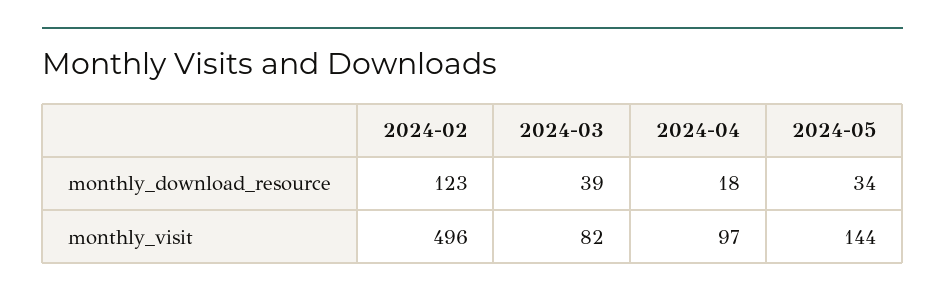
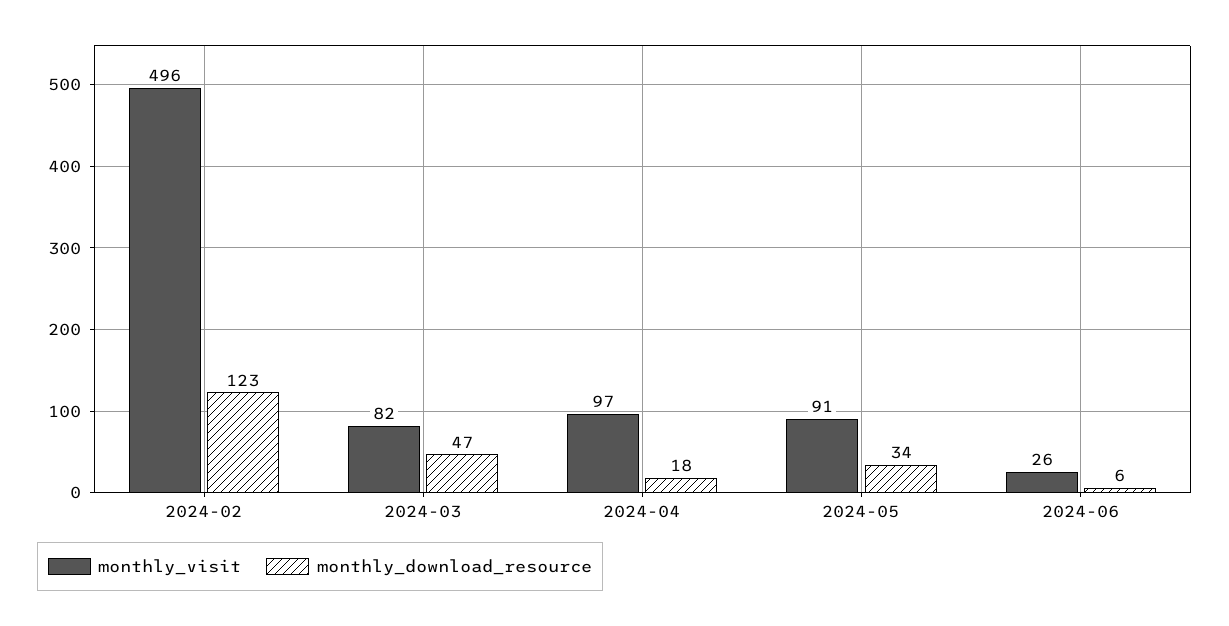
monthly_download_resource, 2024-03: 39 -> 47
monthly_visit, 2024-05: 144 -> 91
monthly_visit, 2024-06: none -> 26
monthly_download_resource, 2024-06: none -> 6

